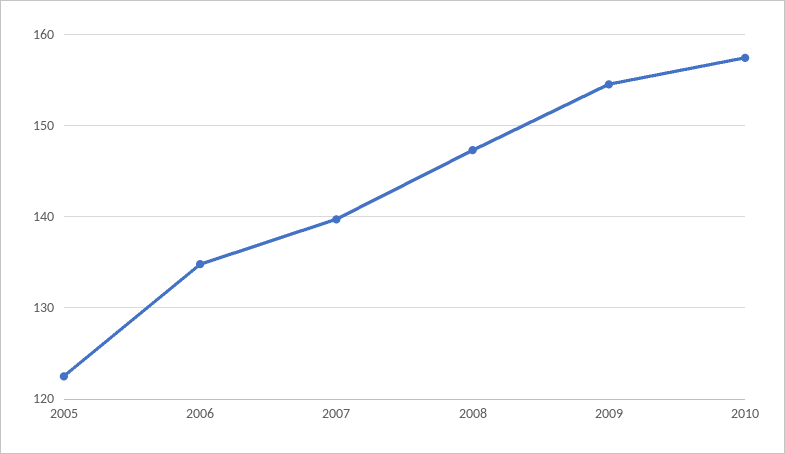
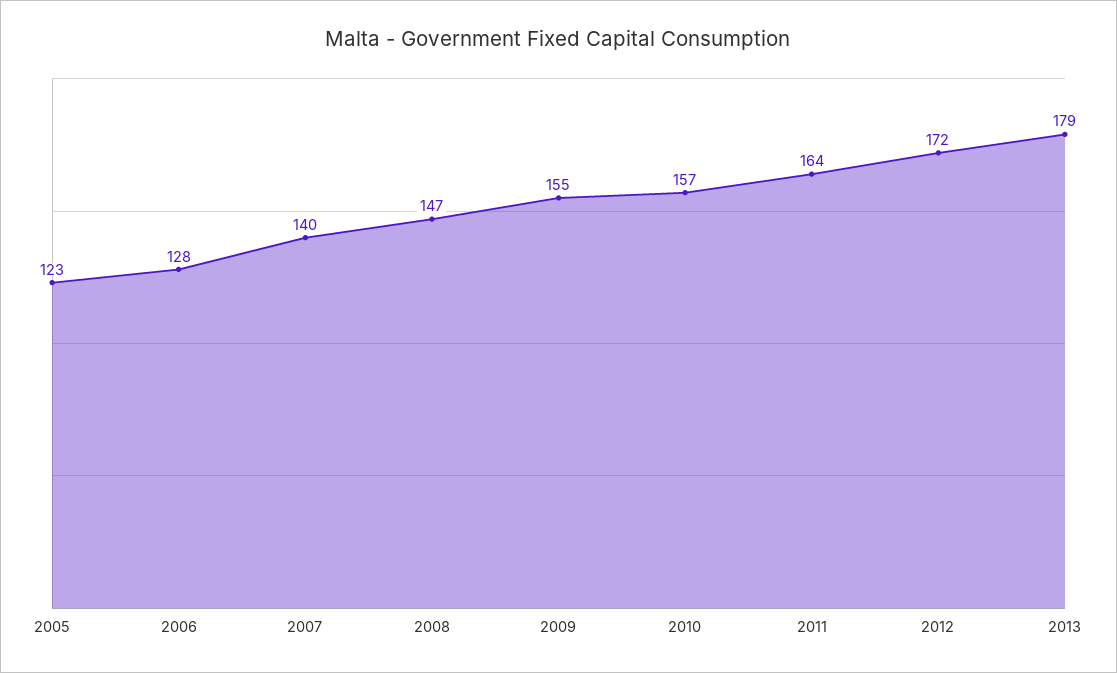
2006: 135 -> 128
2011: none -> 164
2012: none -> 172
2013: none -> 179

